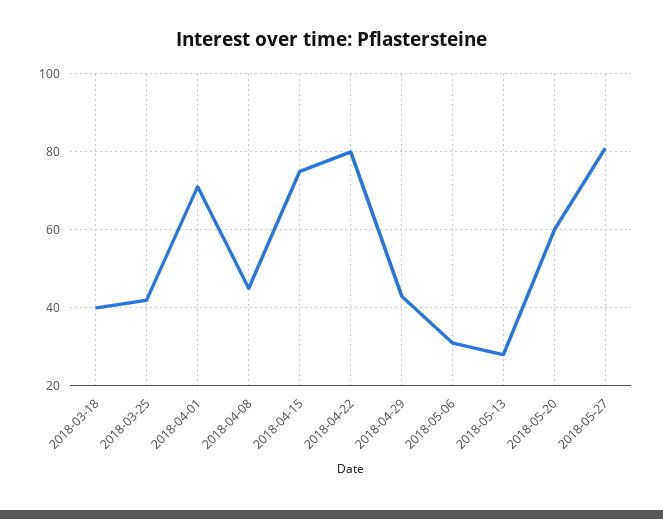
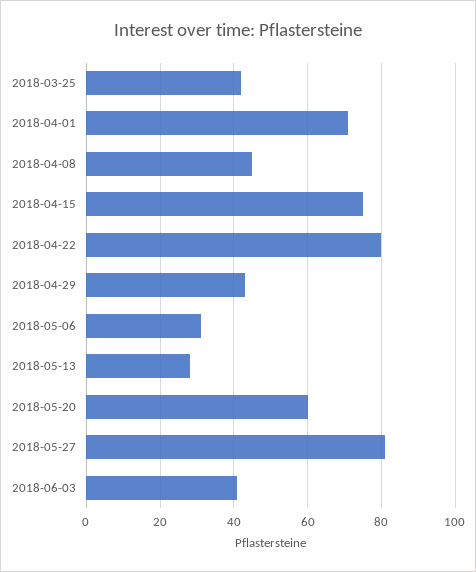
2018-03-18: 40 -> none
2018-06-03: none -> 40

